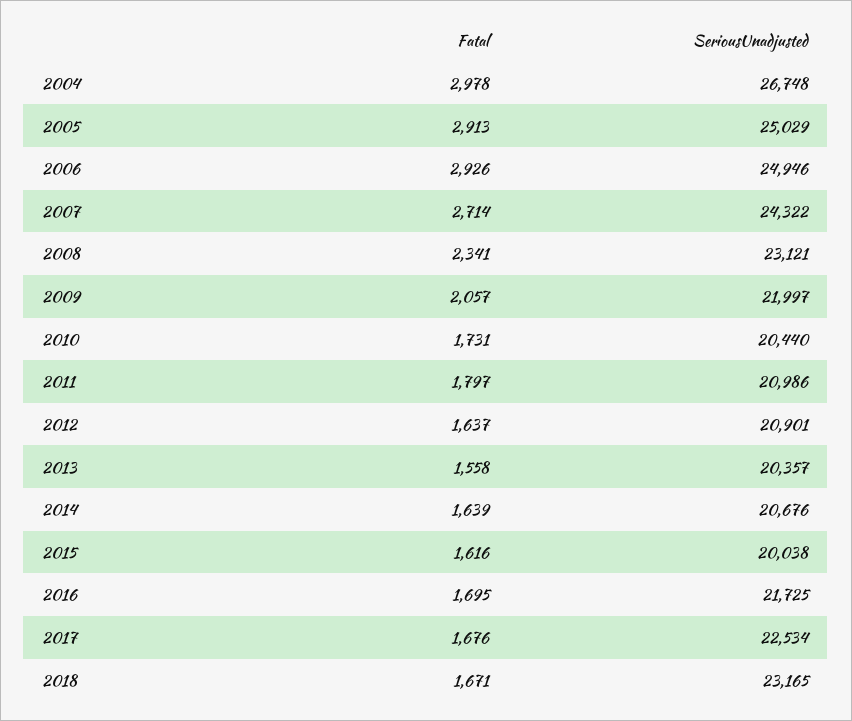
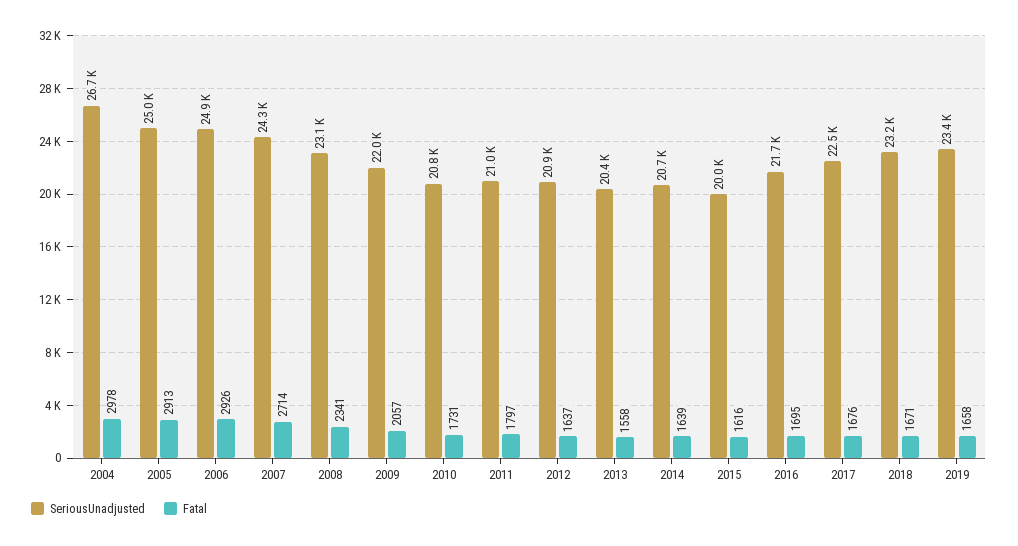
SeriousUnadjusted, 2010: 20440 -> 20800
SeriousUnadjusted, 2019: none -> 23400
Fatal, 2019: none -> 1658

